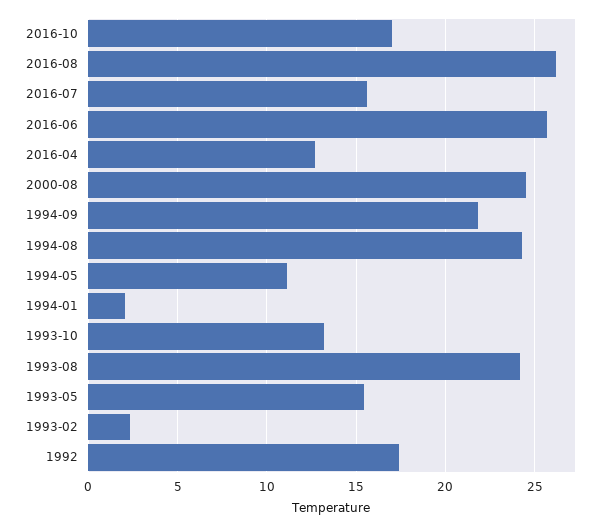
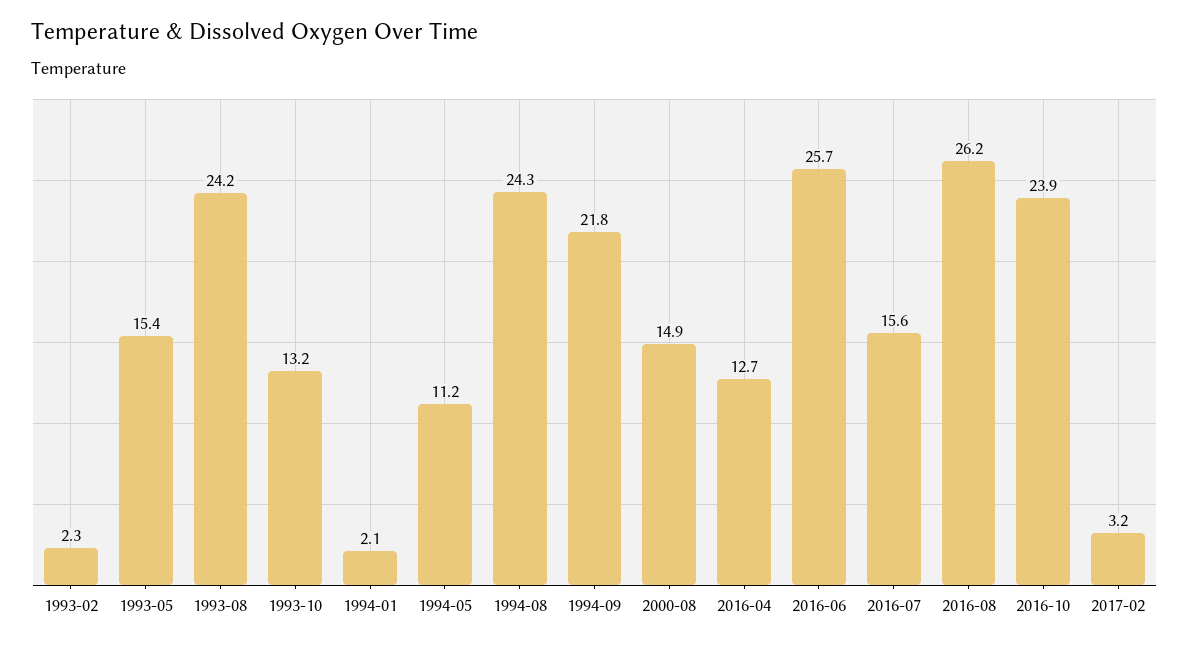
2016-10: 17 -> 23.9
2000-08: 24.5 -> 14.9
1992: 17.5 -> none
2017-02: none -> 3.2

